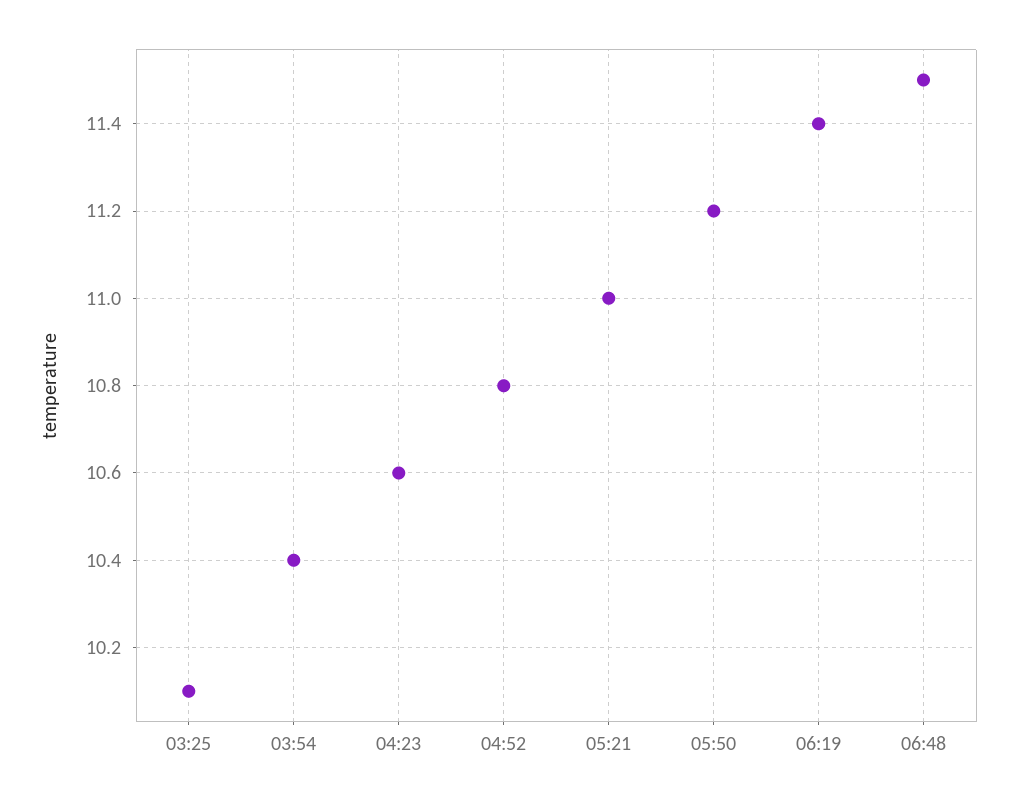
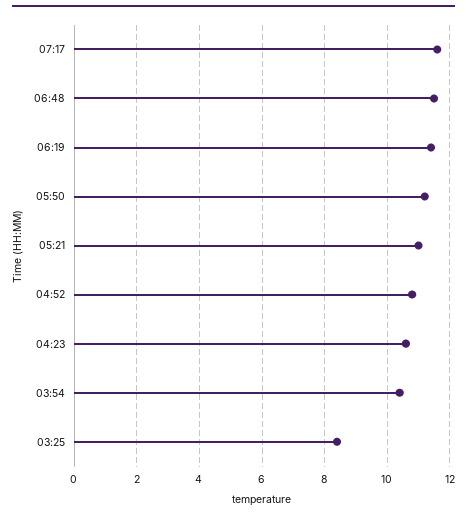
03:25: 10.1 -> 8.5
07:17: none -> 11.5

